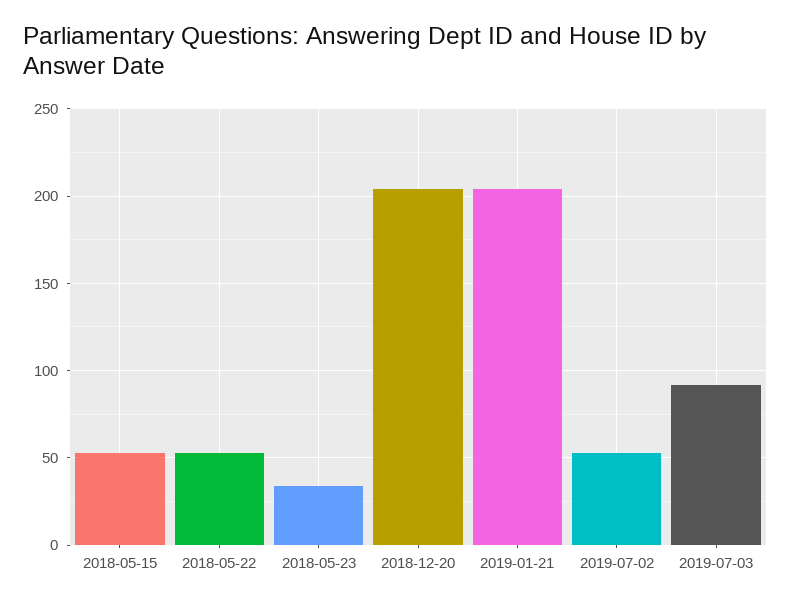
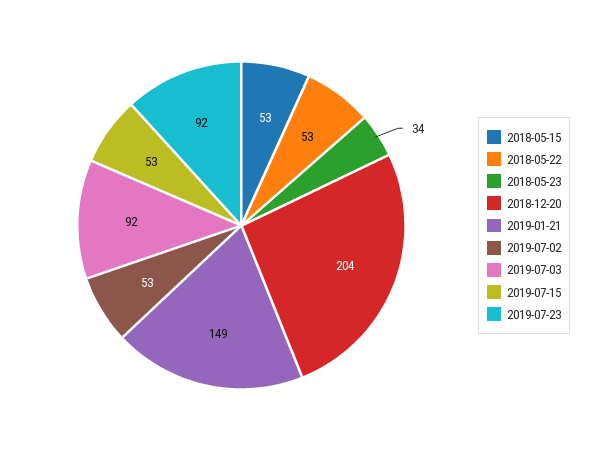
2019-01-21: 205 -> 149
2019-07-15: none -> 53
2019-07-23: none -> 92

